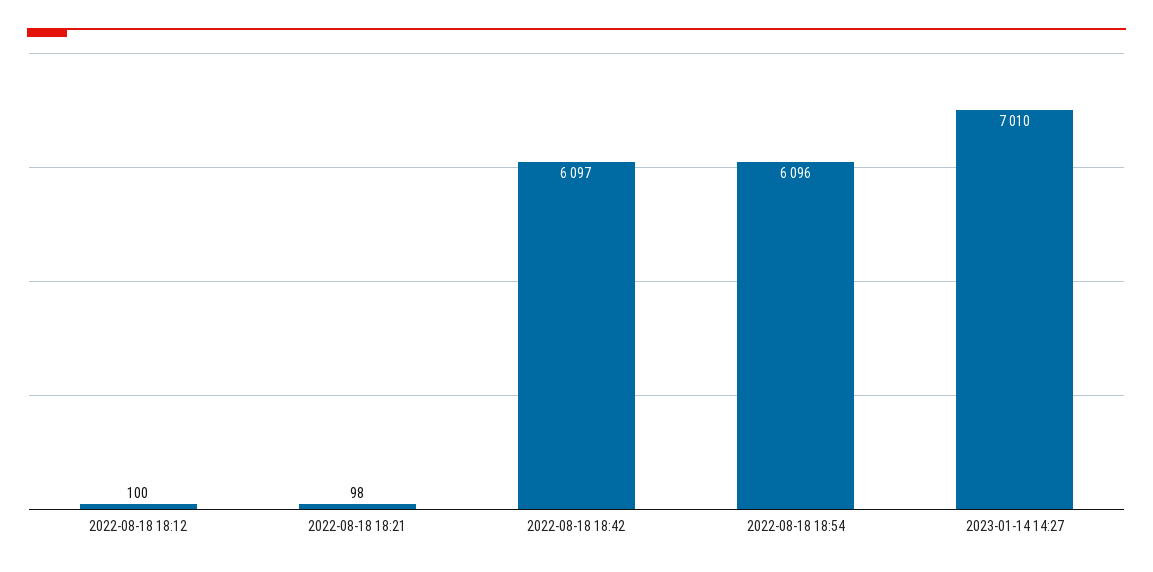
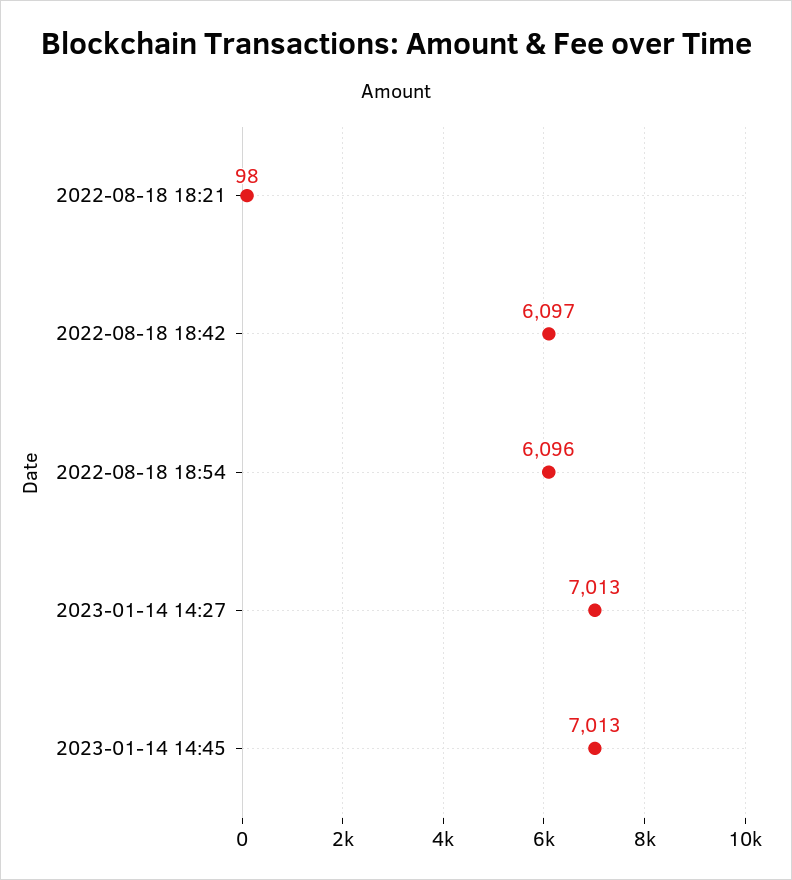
2022-08-18 18:12: 100 -> none
2023-01-14 14:27: 7010 -> 7013
2023-01-14 14:45: none -> 7013

